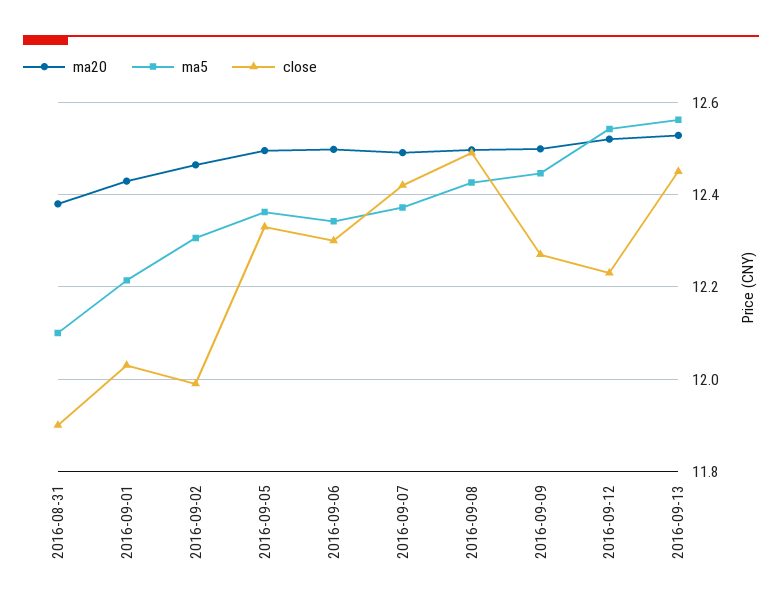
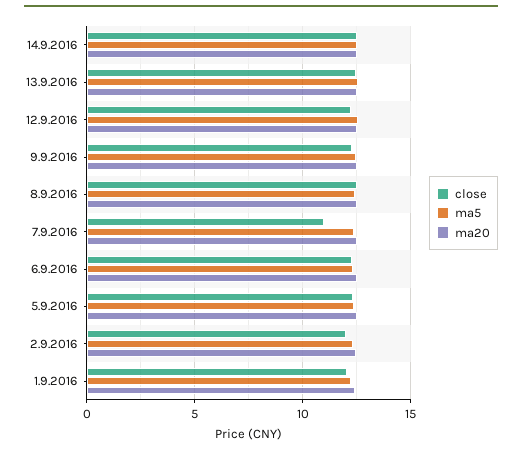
ma20, 2016-08-31: 12.38 -> none
ma5, 2016-08-31: 12.1 -> none
close, 2016-08-31: 11.9 -> none
close, 2016-09-07: 12.42 -> 11
close, 14.9.2016: none -> 12.5
ma5, 14.9.2016: none -> 12.5
ma20, 14.9.2016: none -> 12.5

